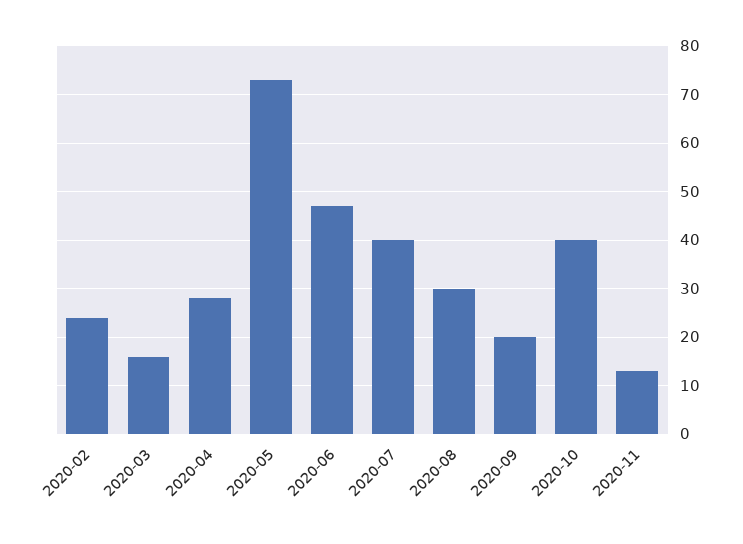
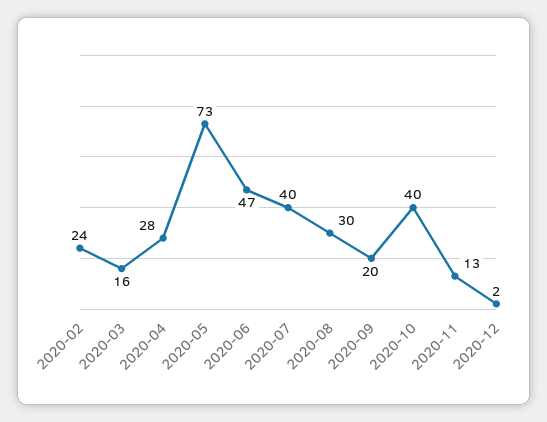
2020-12: none -> 2

